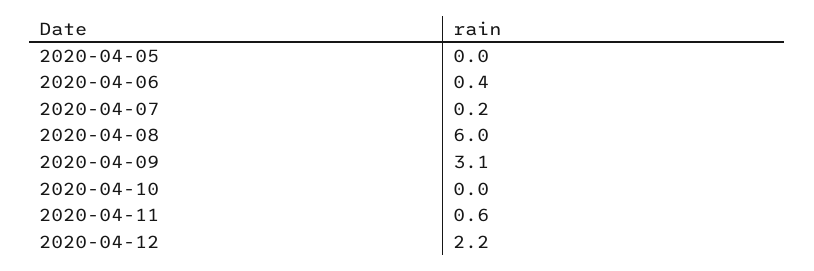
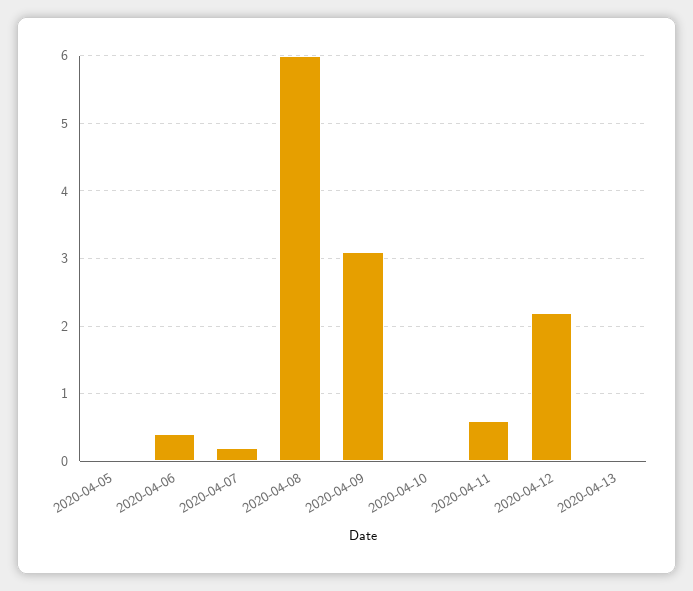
2020-04-13: none -> 0

